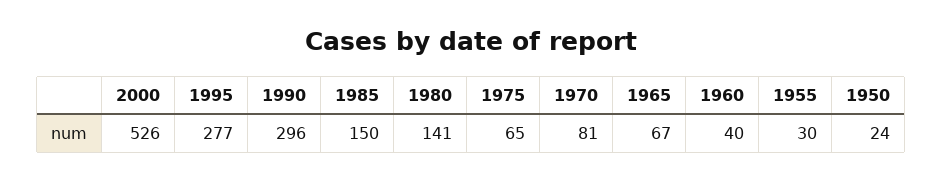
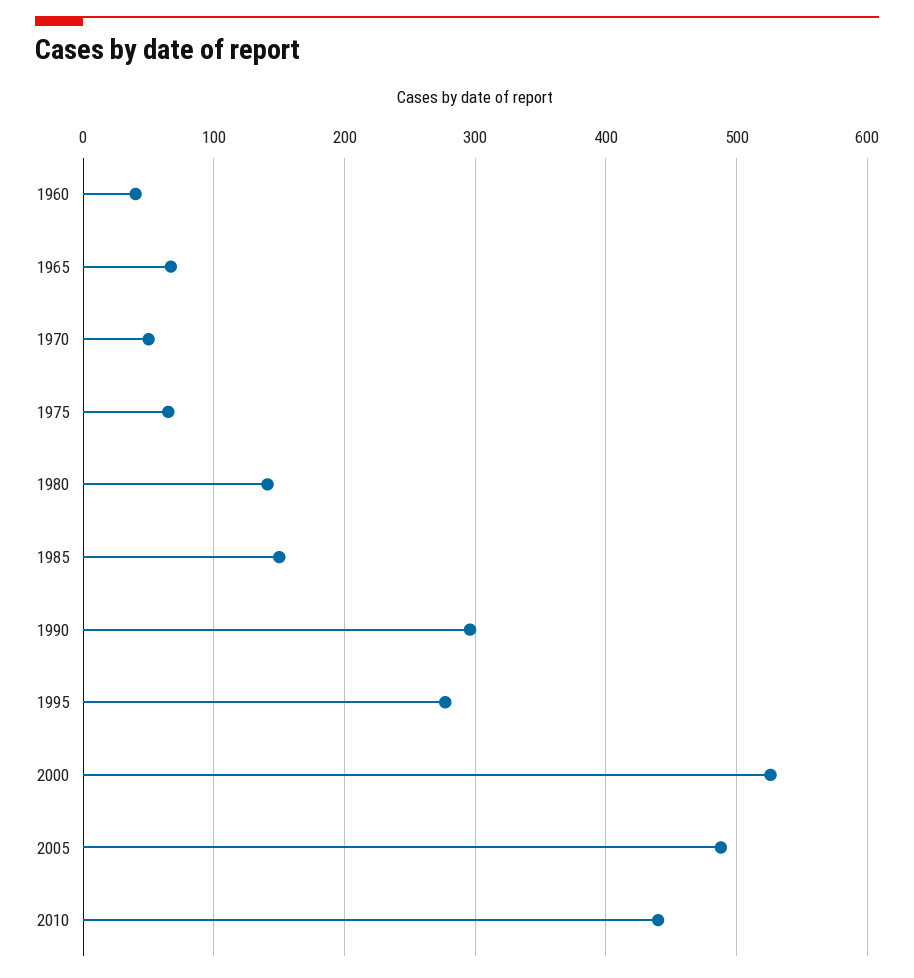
1970: 81 -> 50
1955: 30 -> none
1950: 24 -> none
2005: none -> 490
2010: none -> 440

